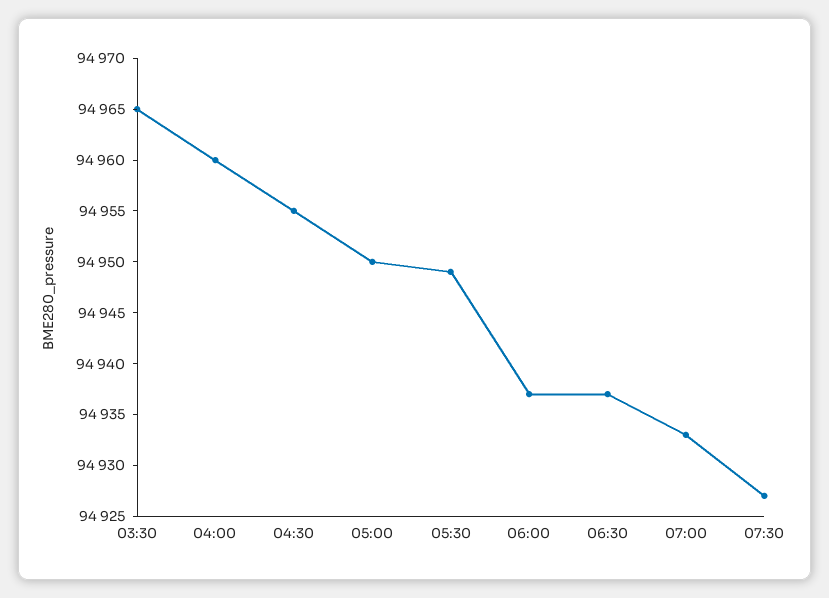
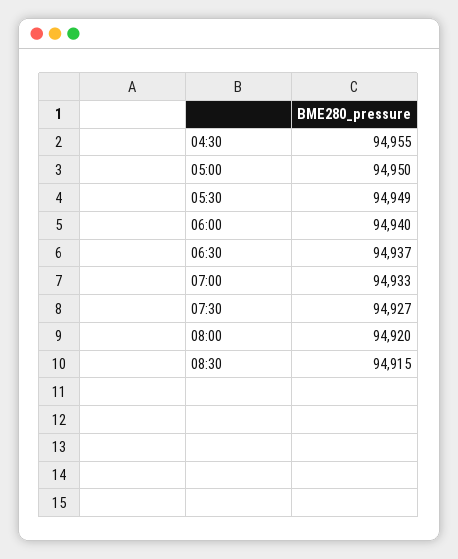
03:30: 94965 -> none
04:00: 94960 -> none
06:00: 94937 -> 94940
08:00: none -> 94920
08:30: none -> 94915

